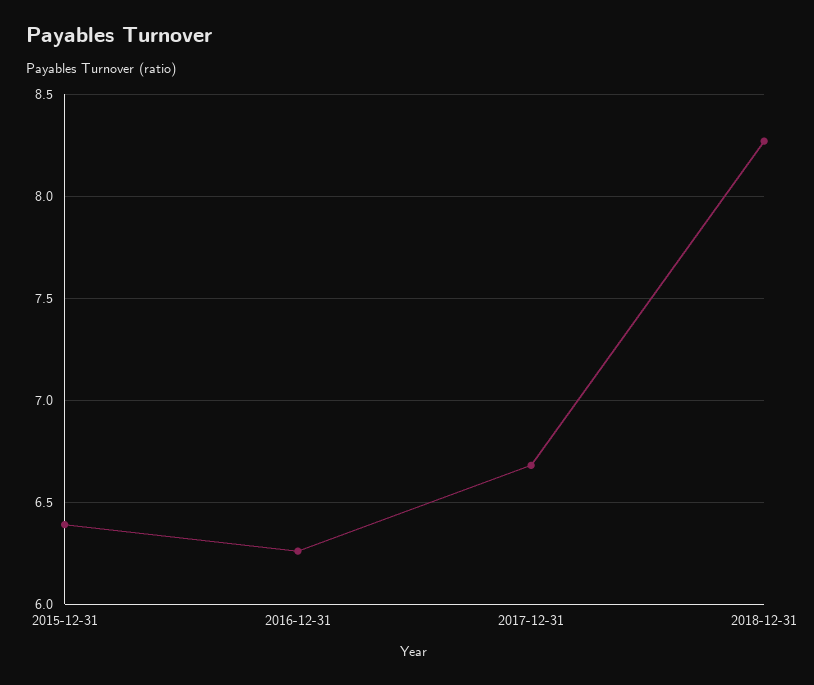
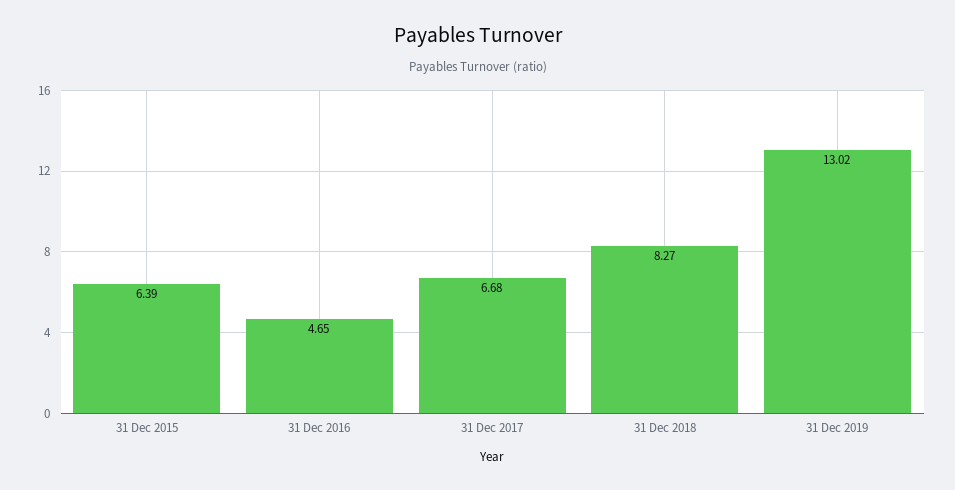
2016-12-31: 6.25 -> 4.65
31 Dec 2019: none -> 13.02

